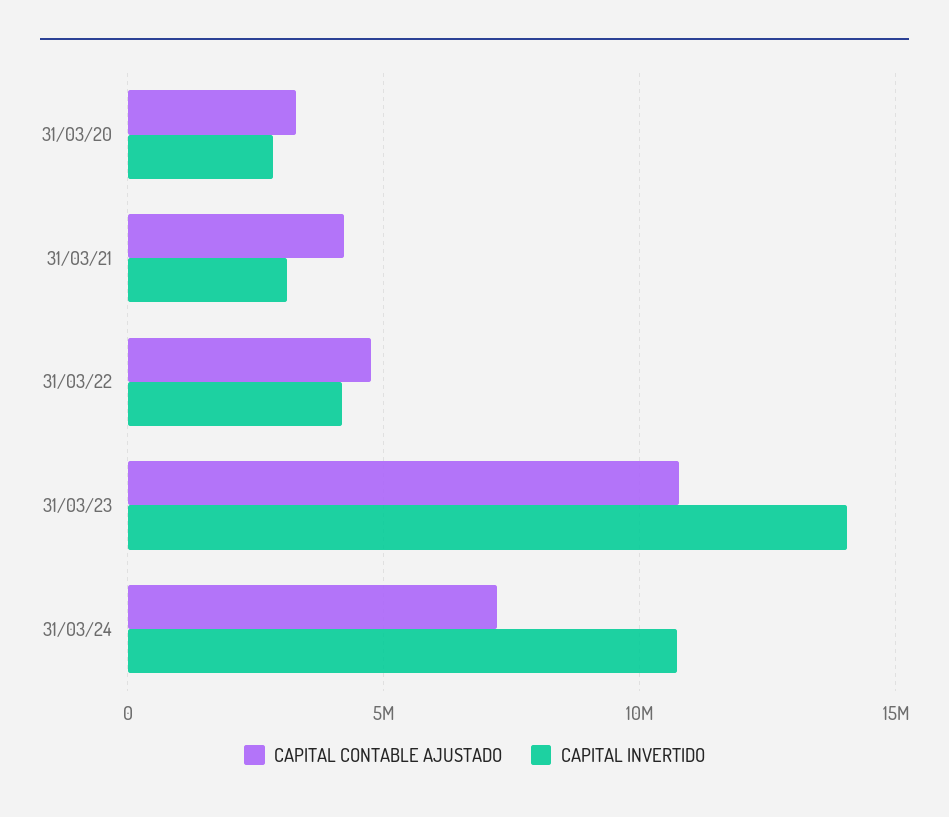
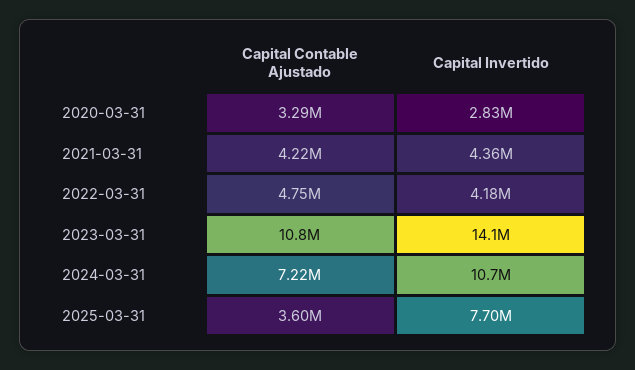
CAPITAL INVERTIDO, 31/03/21: 3000000 -> 4360000
CAPITAL CONTABLE AJUSTADO, 2025-03-31: none -> 3600000
CAPITAL INVERTIDO, 2025-03-31: none -> 7700000

